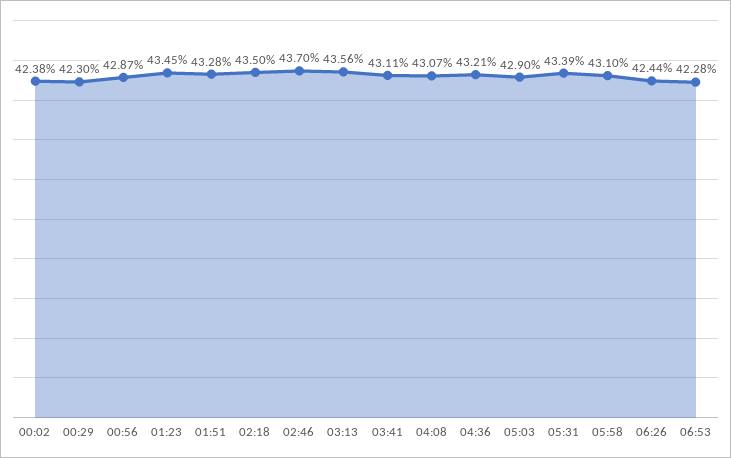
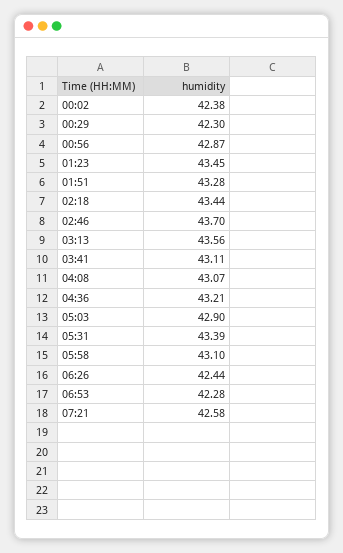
02:18: 43.5 -> 43.44
07:21: none -> 42.58

